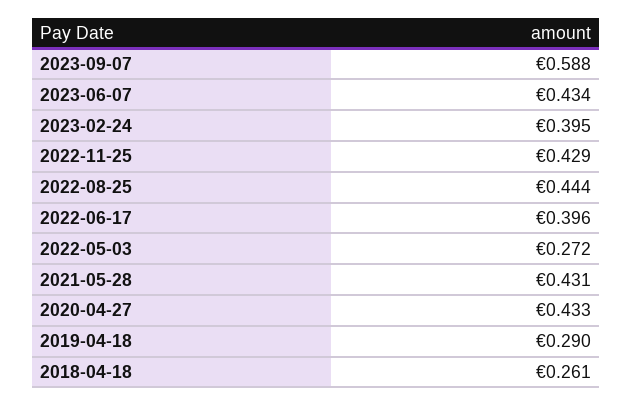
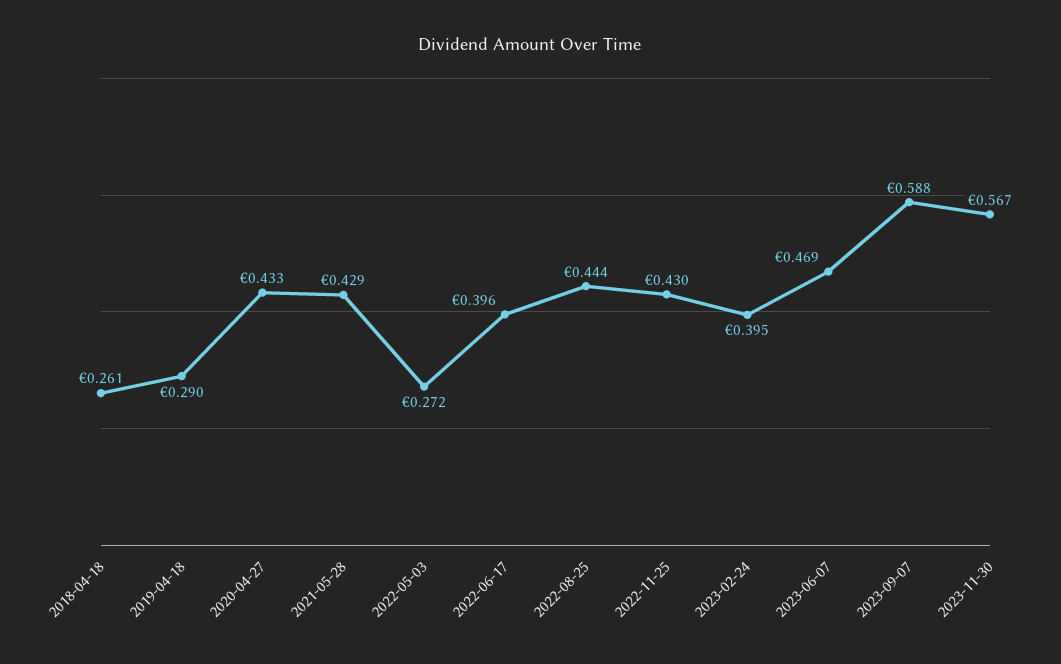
2023-06-07: 0.434 -> 0.469
2022-11-25: 0.429 -> 0.43
2021-05-28: 0.431 -> 0.429
2023-11-30: none -> 0.567

